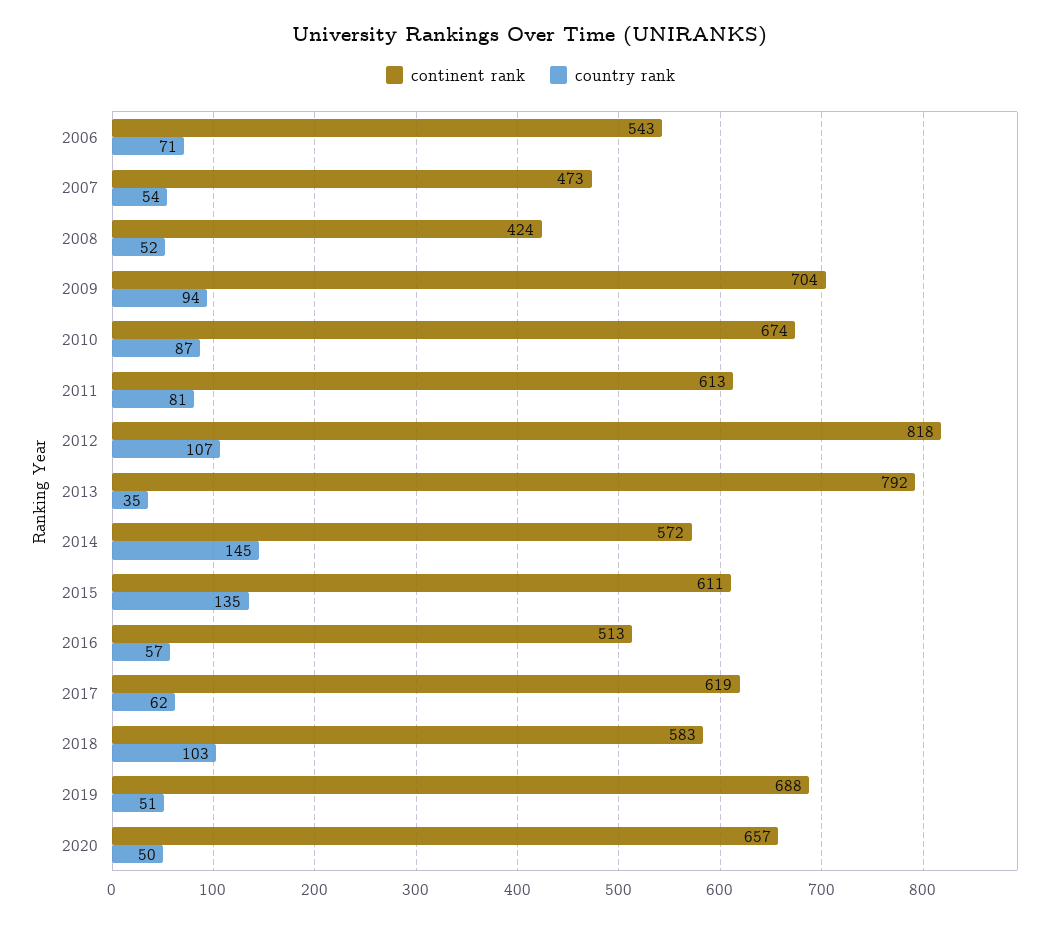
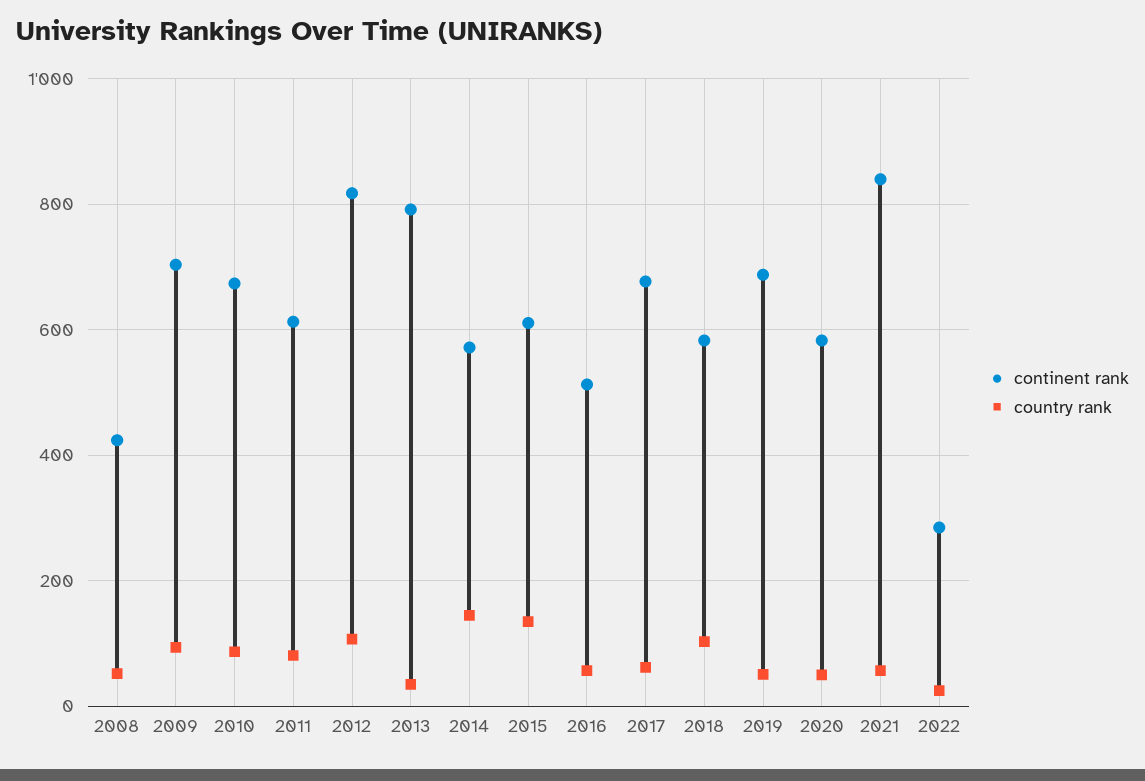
continent rank, 2006: 543 -> none
country rank, 2006: 71 -> none
continent rank, 2007: 473 -> none
country rank, 2007: 54 -> none
continent rank, 2017: 619 -> 680
continent rank, 2020: 657 -> 580
continent rank, 2021: none -> 840
country rank, 2021: none -> 60
continent rank, 2022: none -> 280
country rank, 2022: none -> 20

